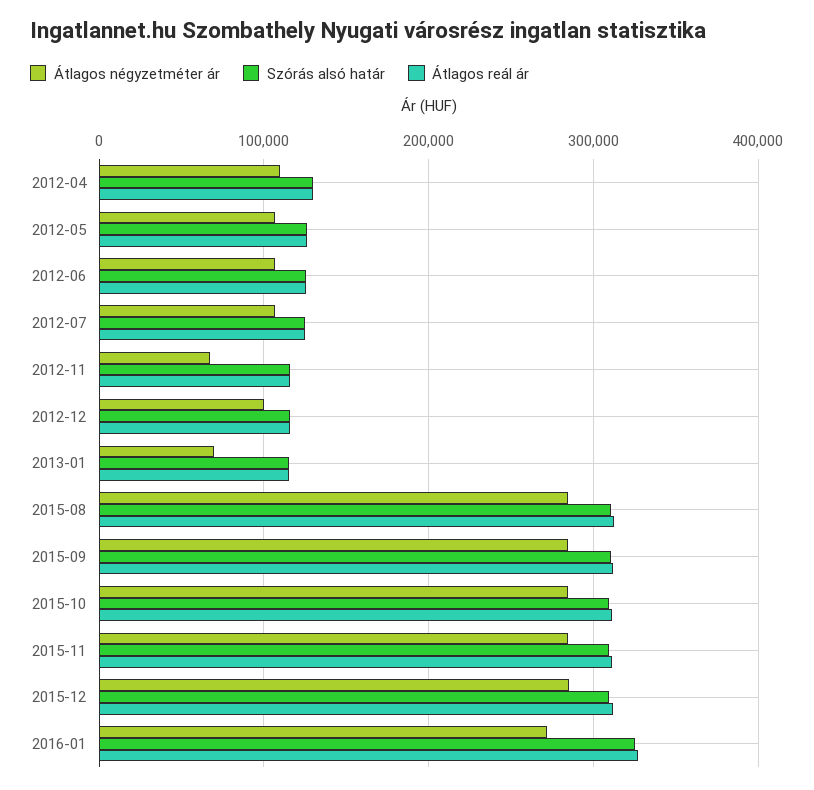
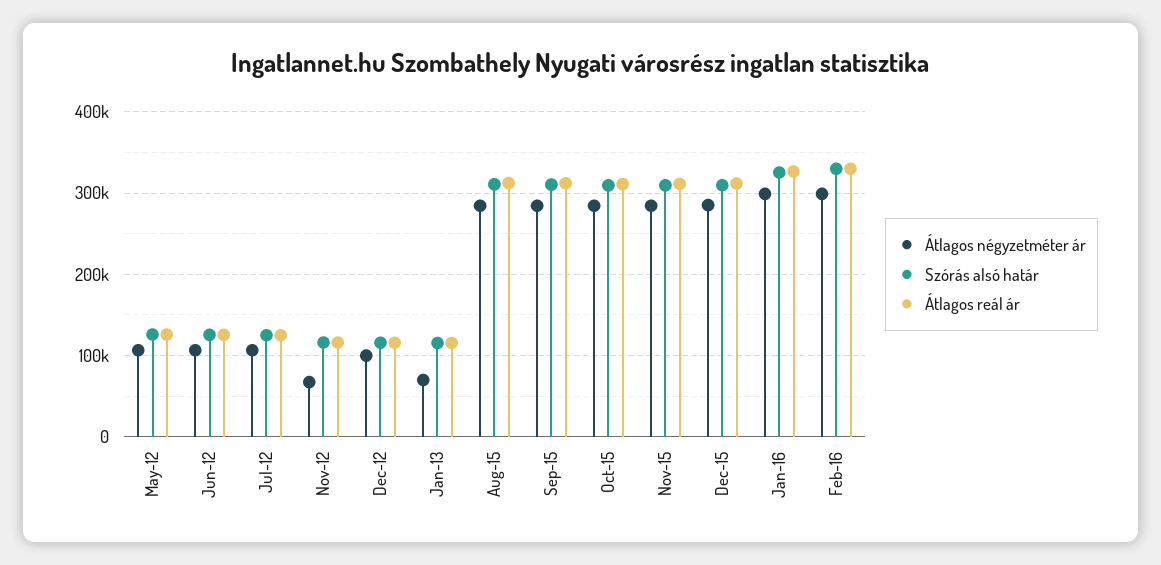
Átlagos négyzetméter ár, 2012-04: 110000 -> none
Szórás alsó határ, 2012-04: 130000 -> none
Átlagos reál ár, 2012-04: 130000 -> none
Átlagos négyzetméter ár, 2016-01: 270000 -> 300000
Átlagos négyzetméter ár, Feb-16: none -> 300000
Szórás alsó határ, Feb-16: none -> 330000
Átlagos reál ár, Feb-16: none -> 330000

